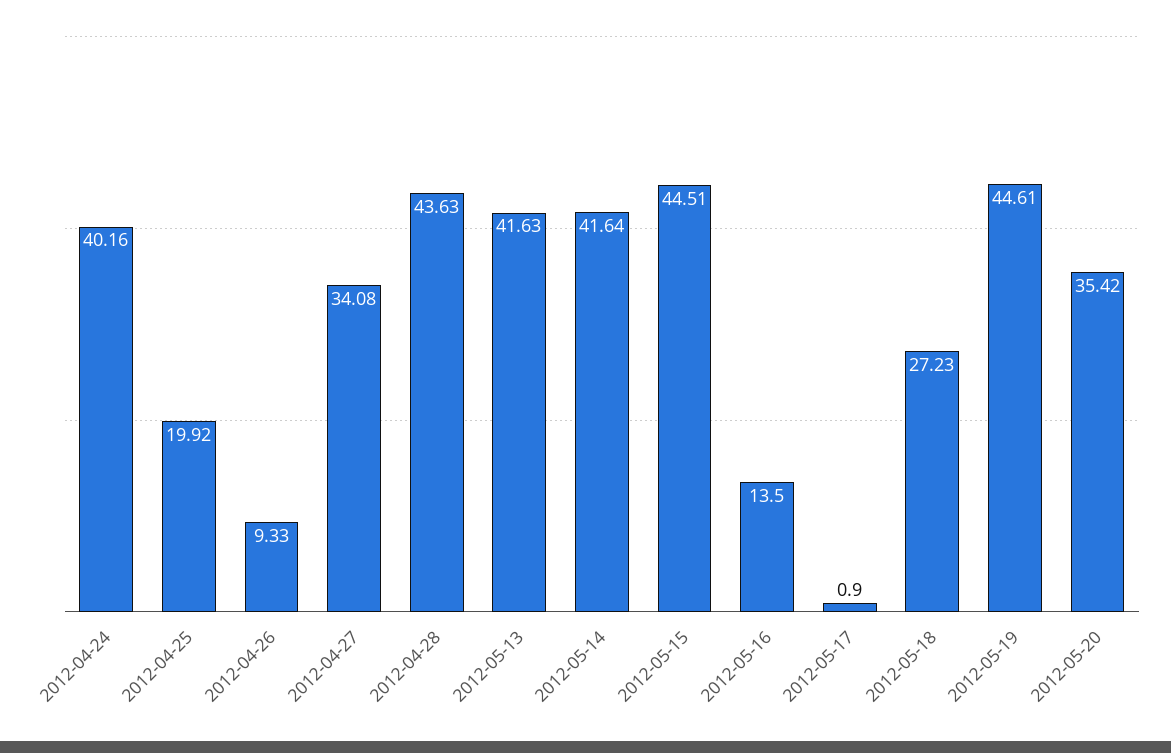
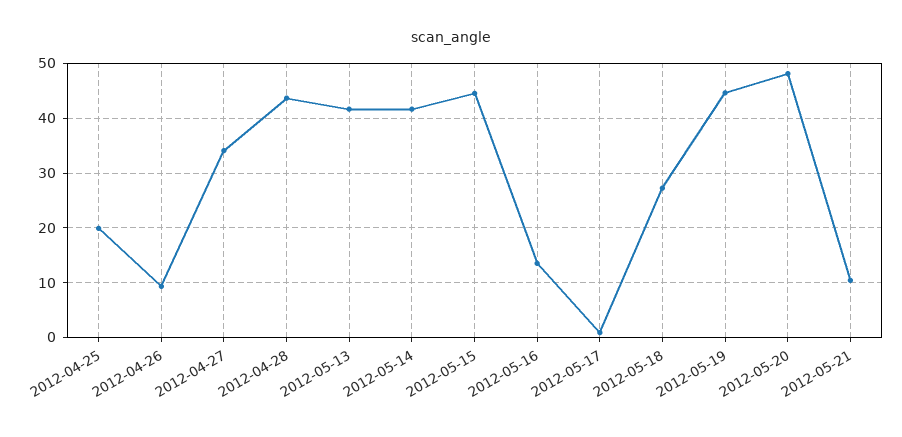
2012-04-24: 40.16 -> none
2012-05-20: 35.42 -> 48
2012-05-21: none -> 10

